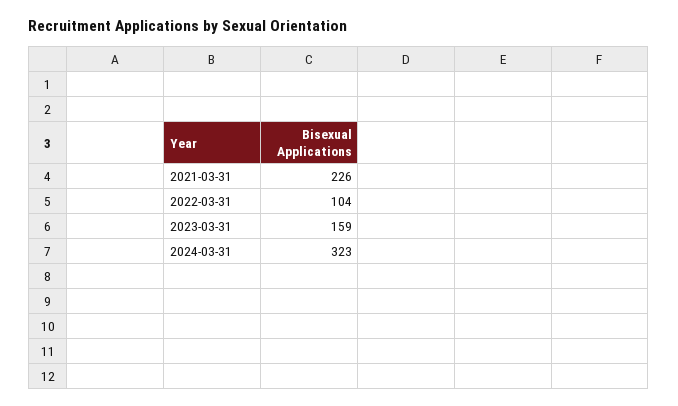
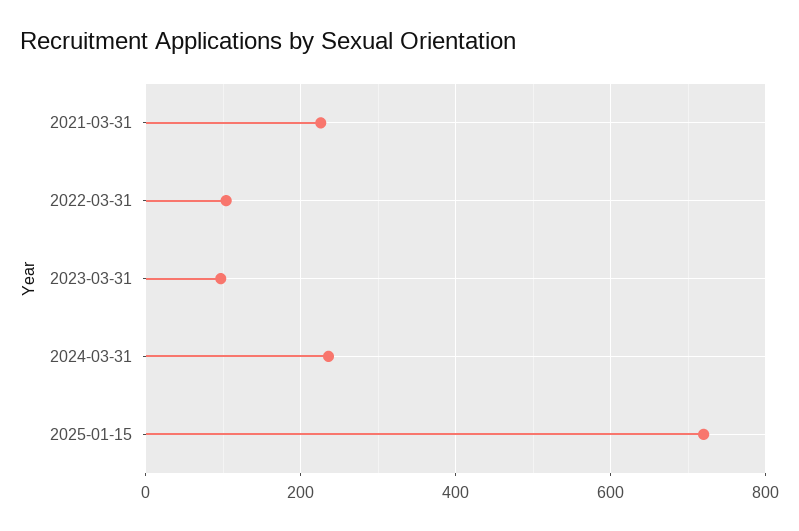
2023-03-31: 159 -> 100
2024-03-31: 323 -> 240
2025-01-15: none -> 720

